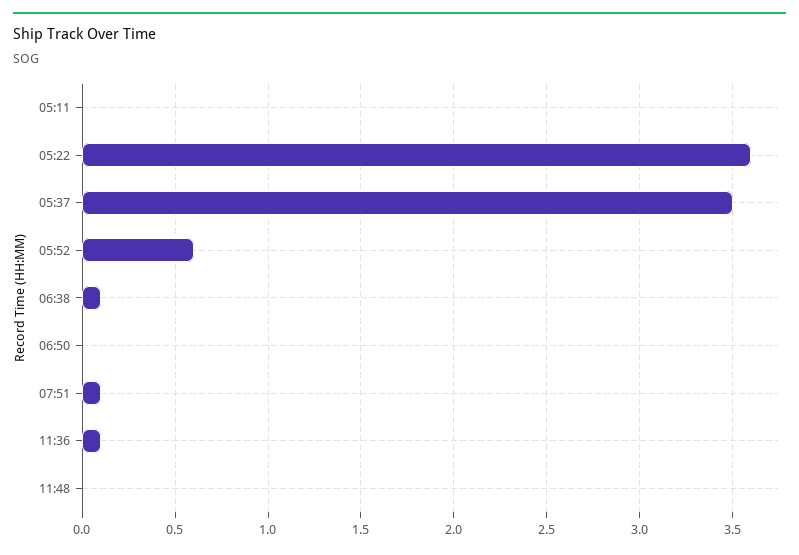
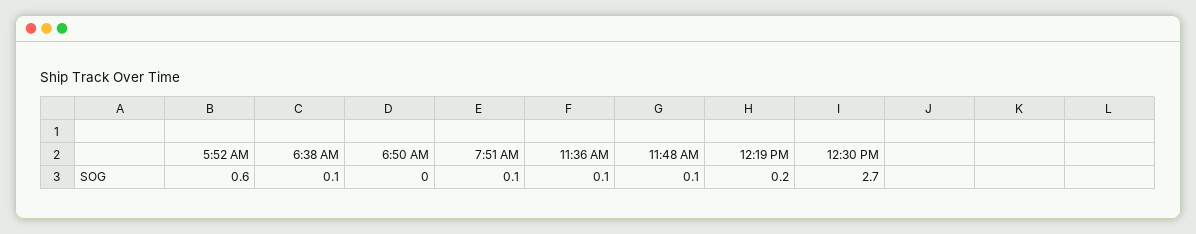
05:11: 0 -> none
05:22: 3.6 -> none
05:37: 3.5 -> none
11:48: 0 -> 0.1
12:19 PM: none -> 0.2
12:30 PM: none -> 2.7

